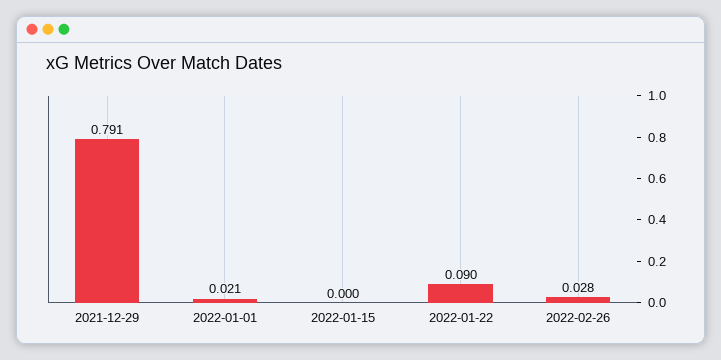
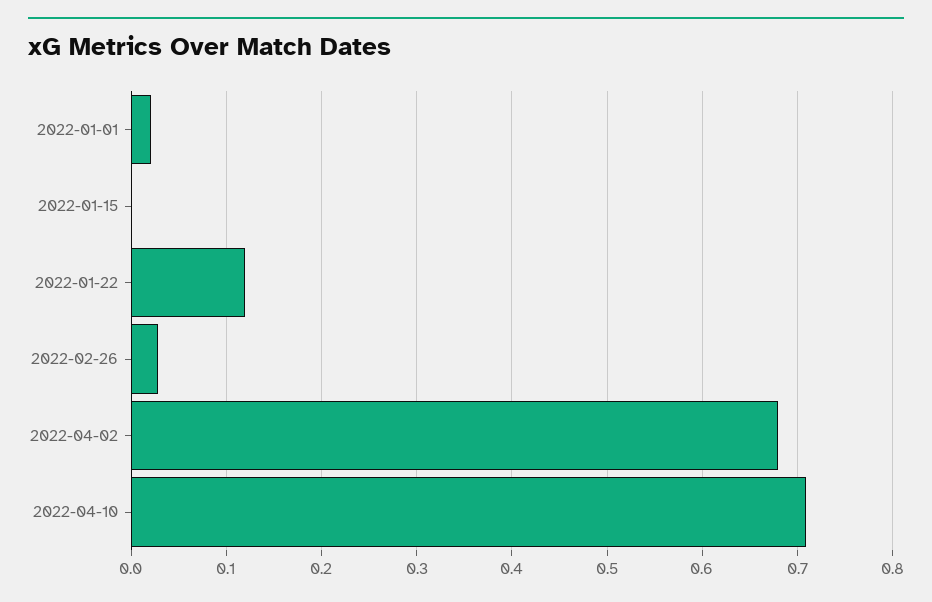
2021-12-29: 0.791 -> none
2022-01-22: 0.09 -> 0.12
2022-04-02: none -> 0.68
2022-04-10: none -> 0.71

